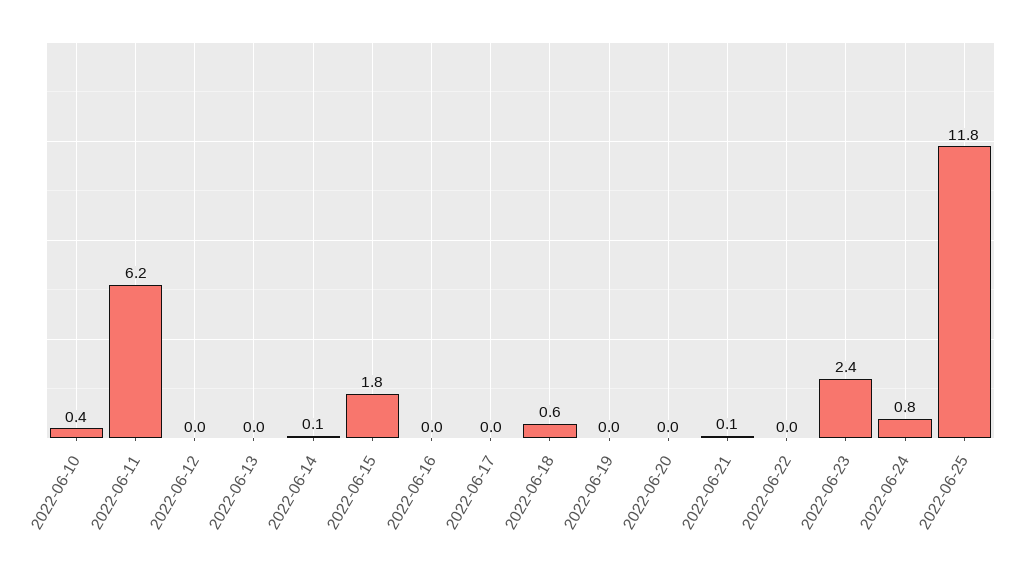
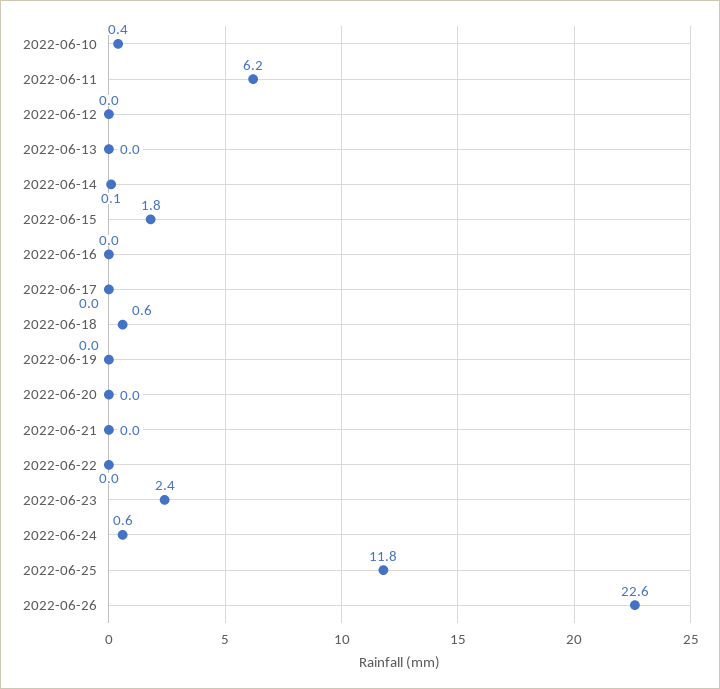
2022-06-21: 0.1 -> 0
2022-06-24: 0.8 -> 0.6
2022-06-26: none -> 22.6

